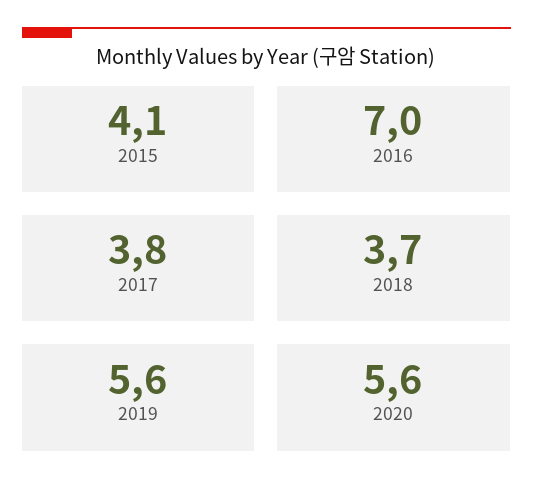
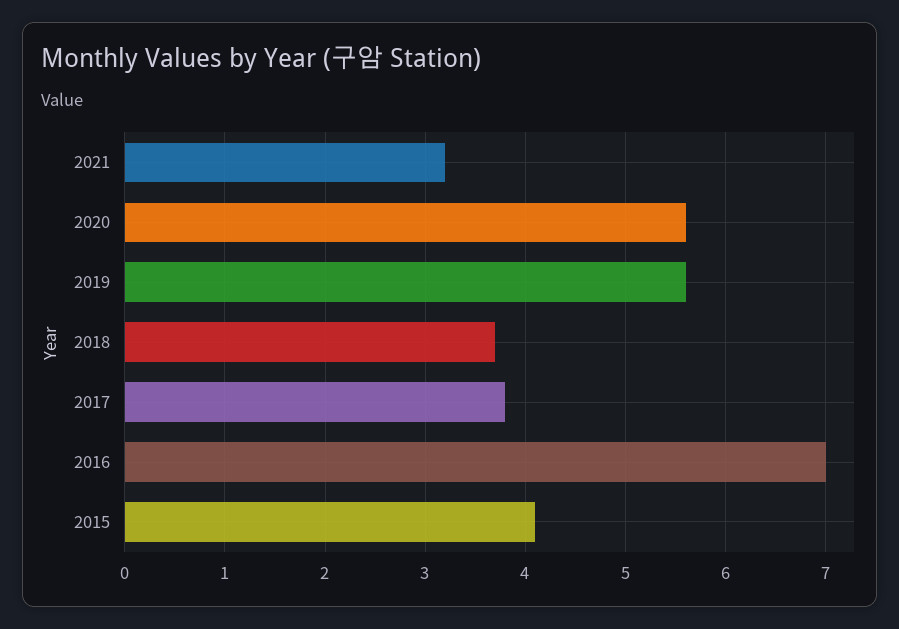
2021: none -> 3.2

